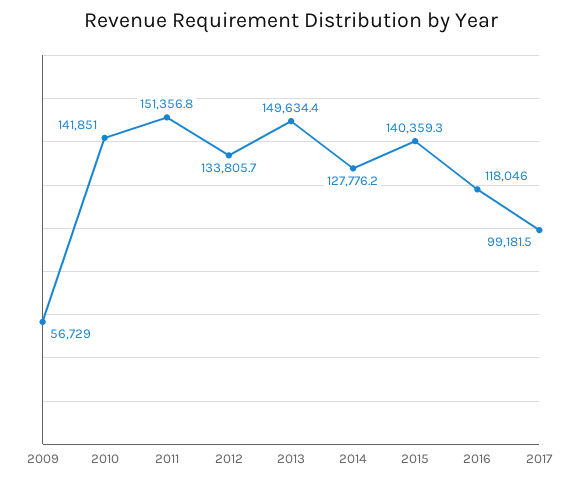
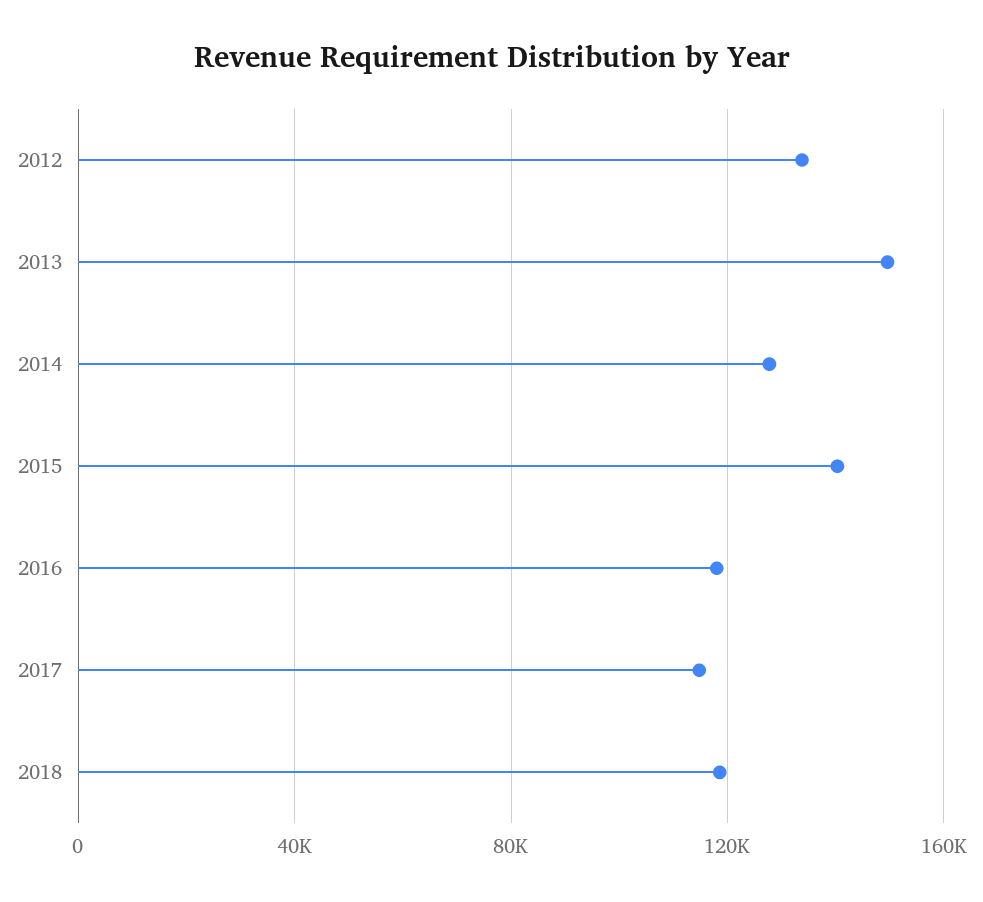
2009: 56729 -> none
2010: 141851 -> none
2011: 151356.8 -> none
2017: 99181.5 -> 115000
2018: none -> 120000

